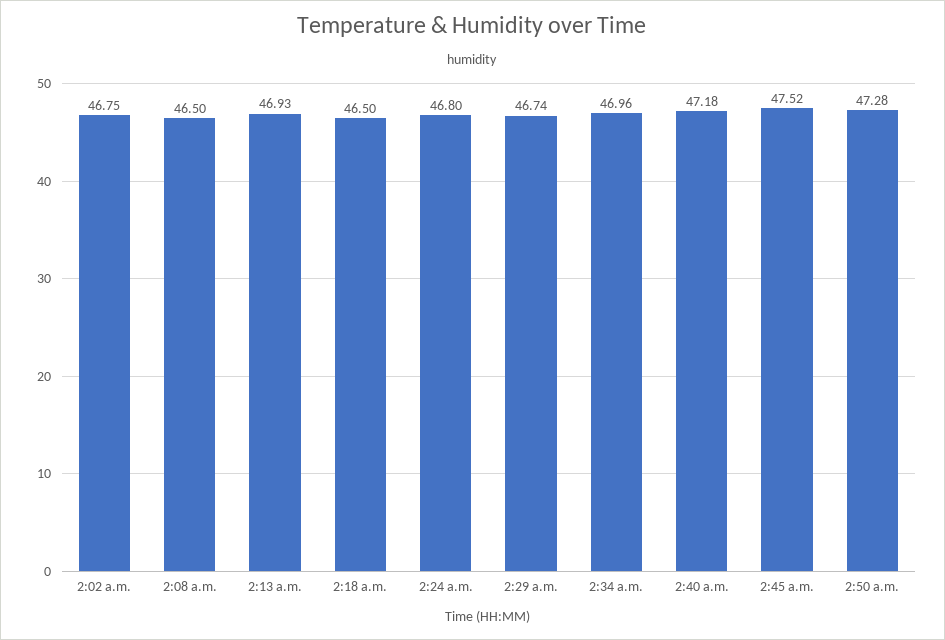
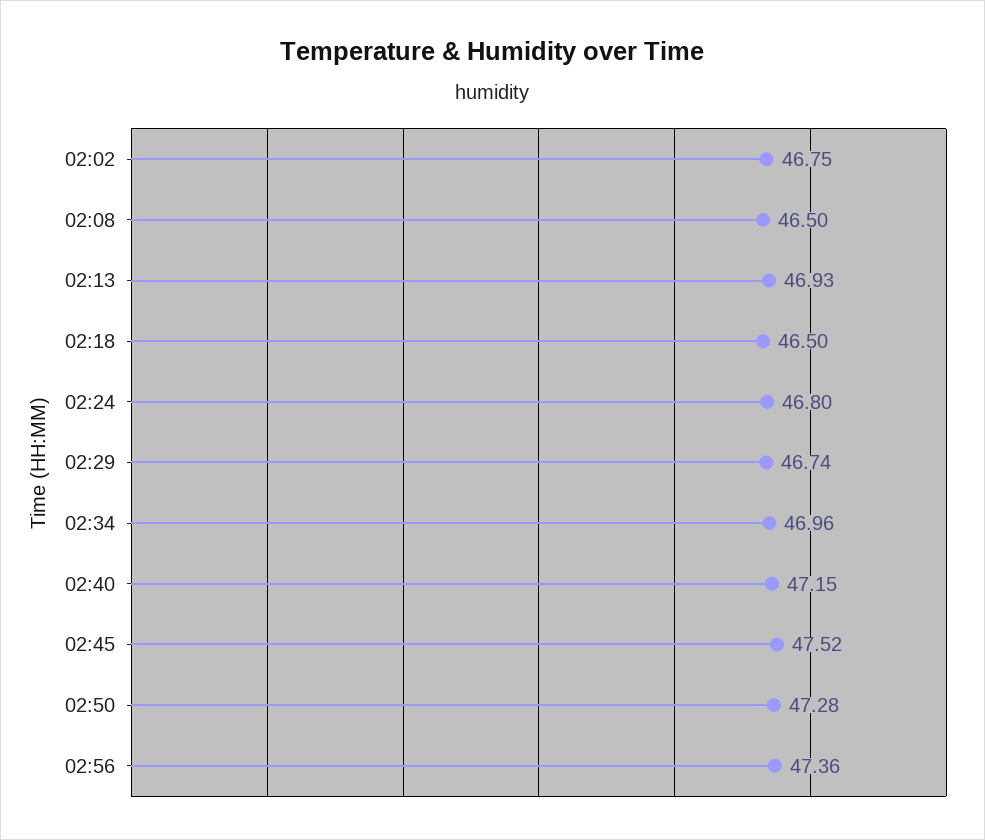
2:40 a.m.: 47.18 -> 47.15
02:56: none -> 47.36

